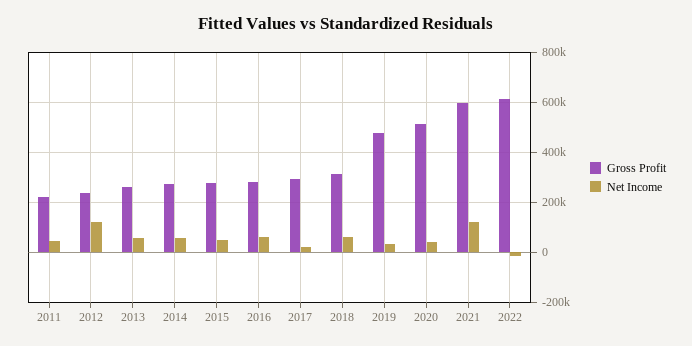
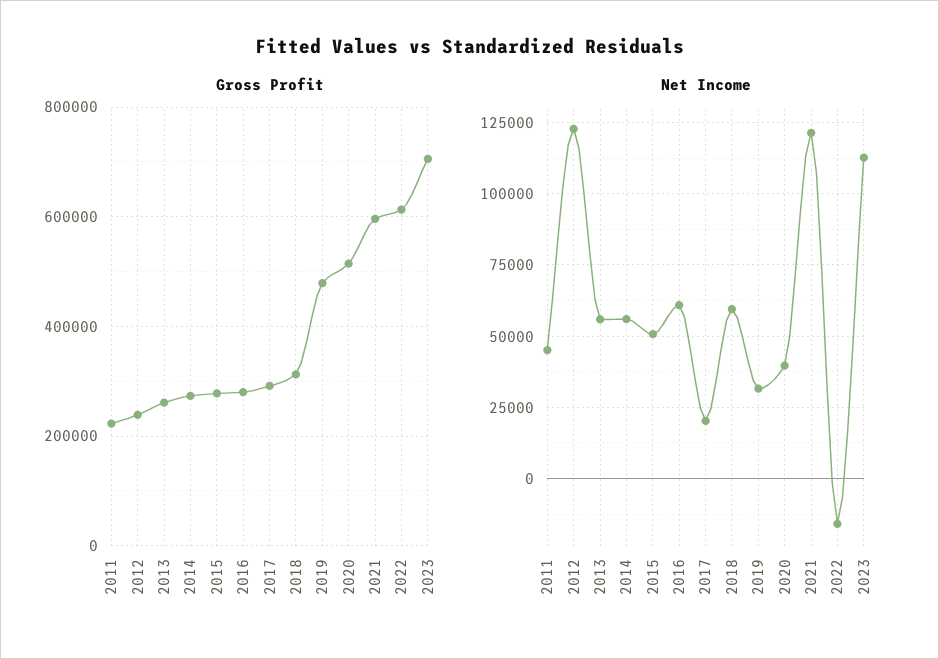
Gross Profit, 2023: none -> 700000
Net Income, 2023: none -> 112500

